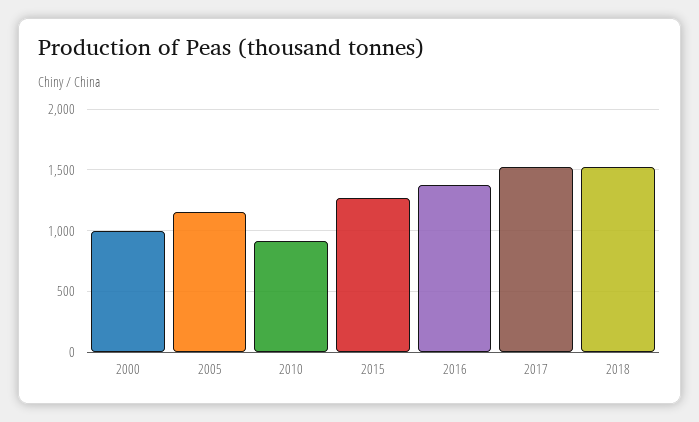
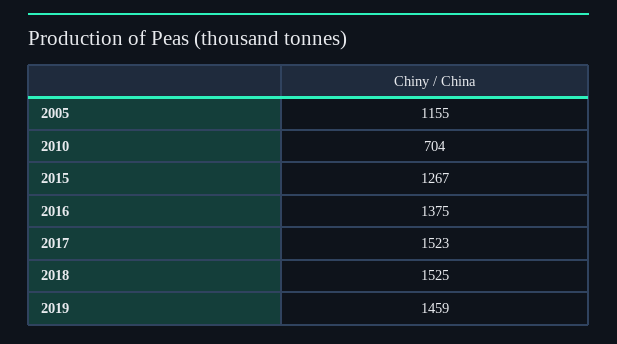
2000: 1000 -> none
2010: 900 -> 704
2019: none -> 1459

